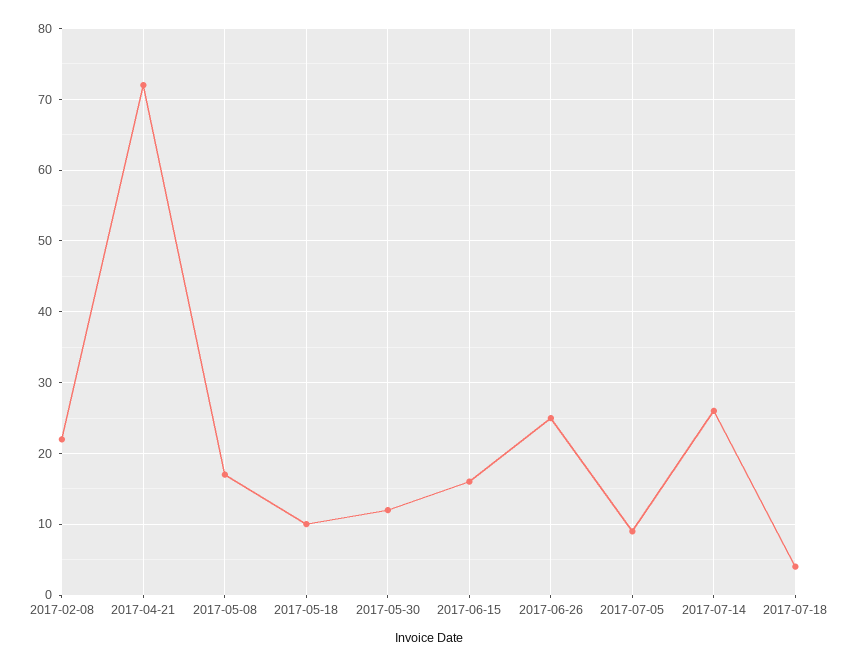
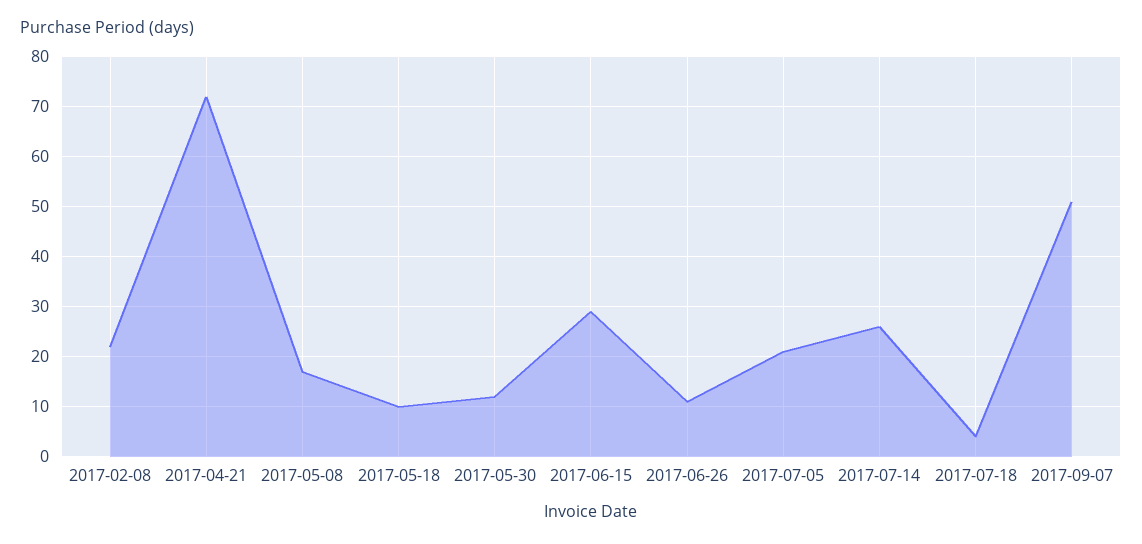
2017-06-15: 16 -> 30
2017-06-26: 25 -> 10
2017-07-05: 9 -> 20
2017-09-07: none -> 50

